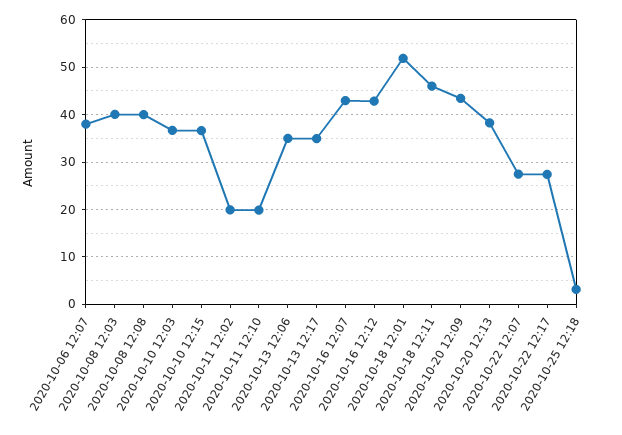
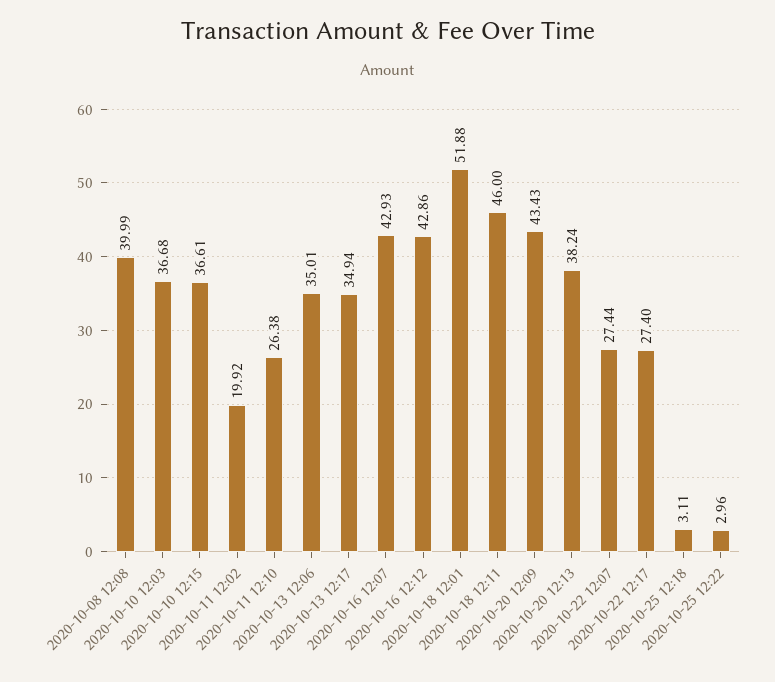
2020-10-06 12:07: 38 -> none
2020-10-08 12:03: 40 -> none
2020-10-11 12:10: 20 -> 26.38
2020-10-25 12:22: none -> 2.96

